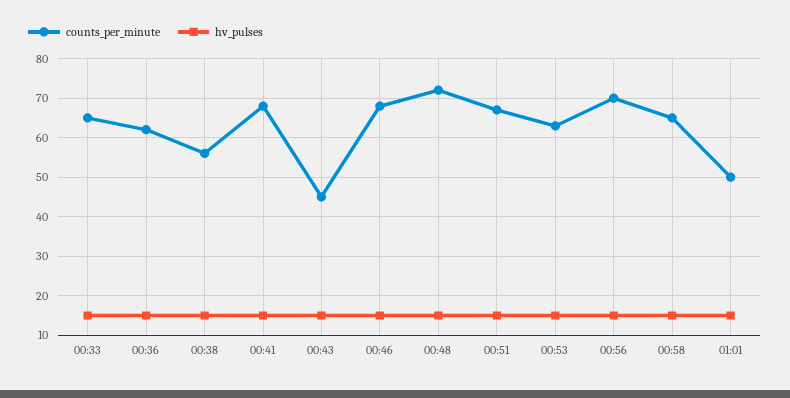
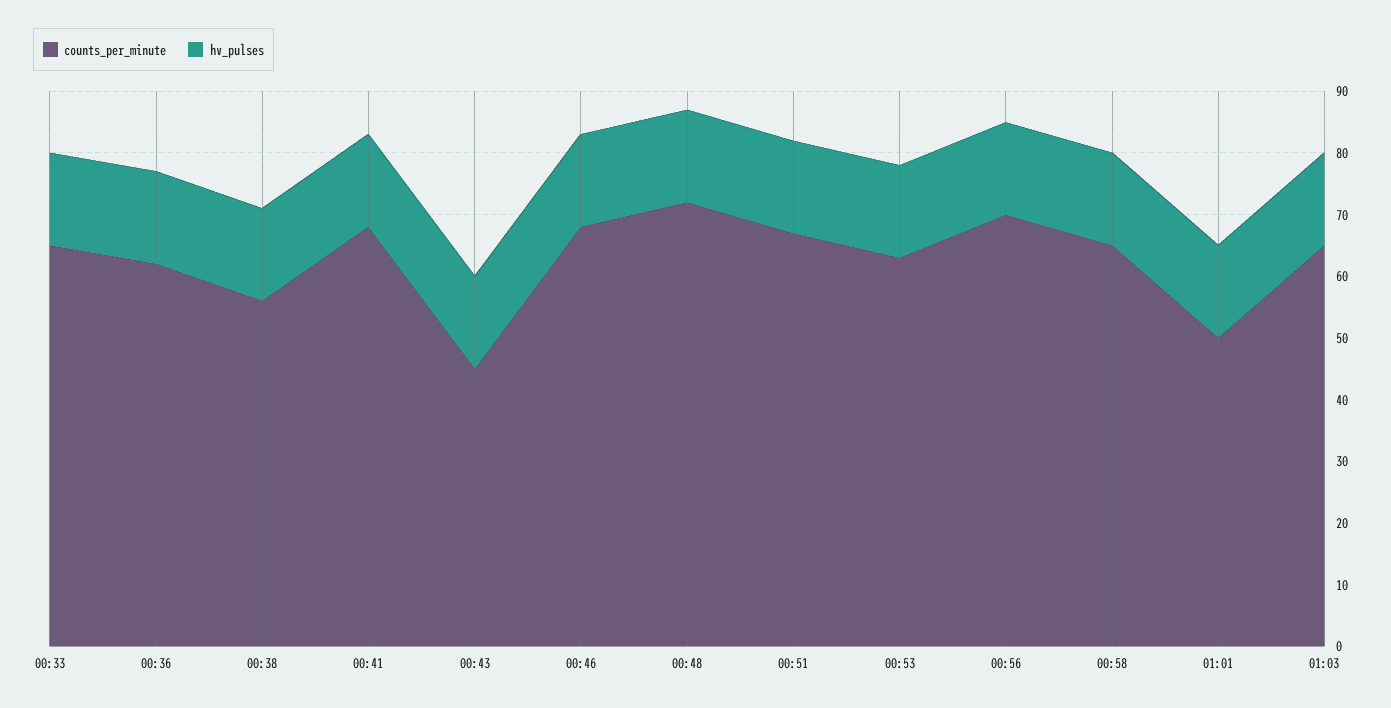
counts_per_minute, 01:03: none -> 65
hv_pulses, 01:03: none -> 15

